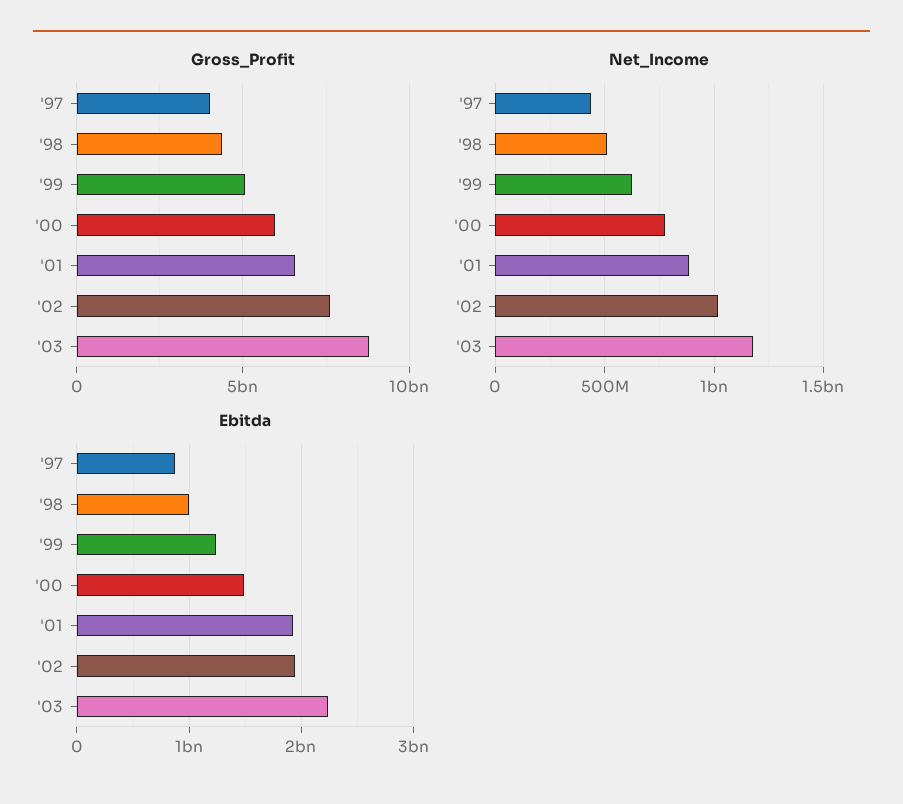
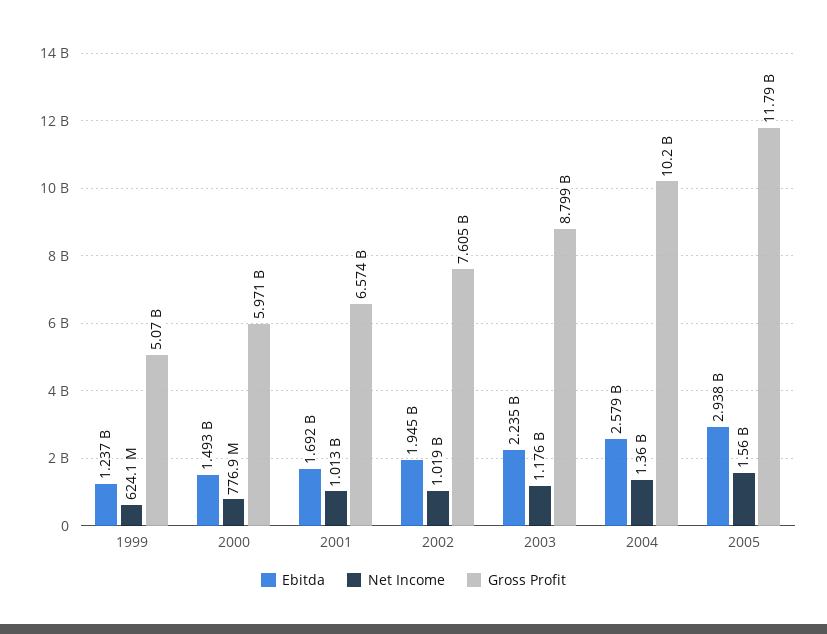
Gross_Profit, '97: 4000000000 -> none
Gross_Profit, '98: 4500000000 -> none
Net_Income, '97: 450000000 -> none
Net_Income, '98: 500000000 -> none
Net_Income, '01: 900000000 -> 1013000000
Ebitda, '97: 900000000 -> none
Ebitda, '98: 1000000000 -> none
Ebitda, '01: 1900000000 -> 1692000000
Ebitda, 2004: none -> 2579000000
Net_Income, 2004: none -> 1360000000
Gross_Profit, 2004: none -> 10200000000
Ebitda, 2005: none -> 2938000000
Net_Income, 2005: none -> 1560000000
Gross_Profit, 2005: none -> 11790000000

